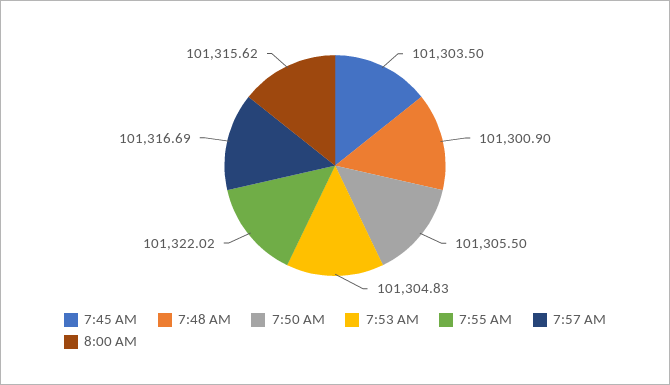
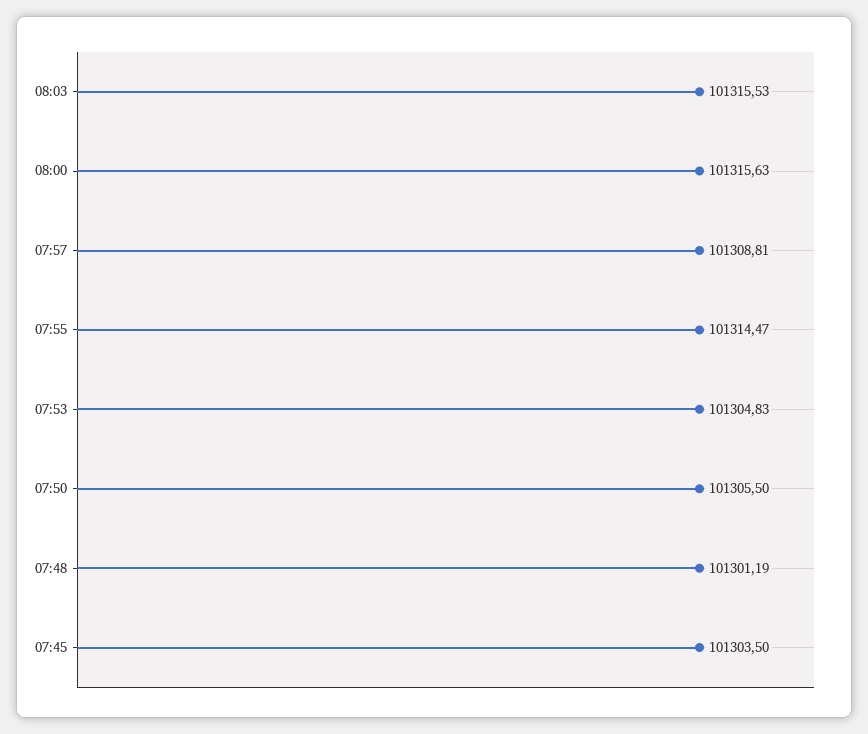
7:48 AM: 101300.9 -> 101301.19
7:55 AM: 101322.02 -> 101314.47
7:57 AM: 101316.69 -> 101308.81
8:00 AM: 101315.62 -> 101315.63
08:03: none -> 101315.53

